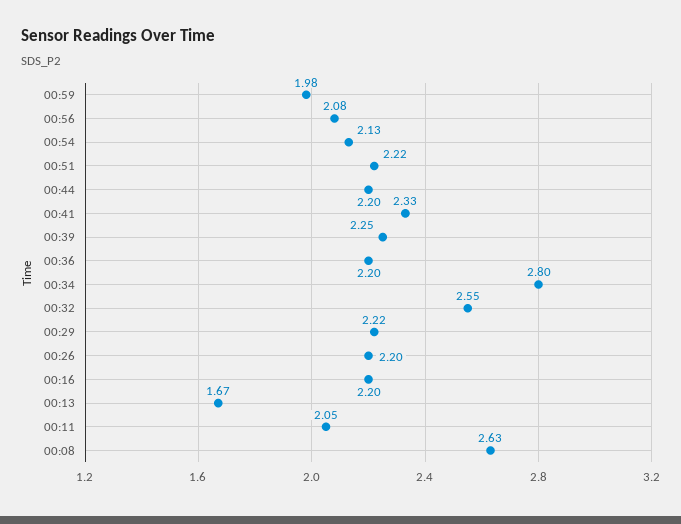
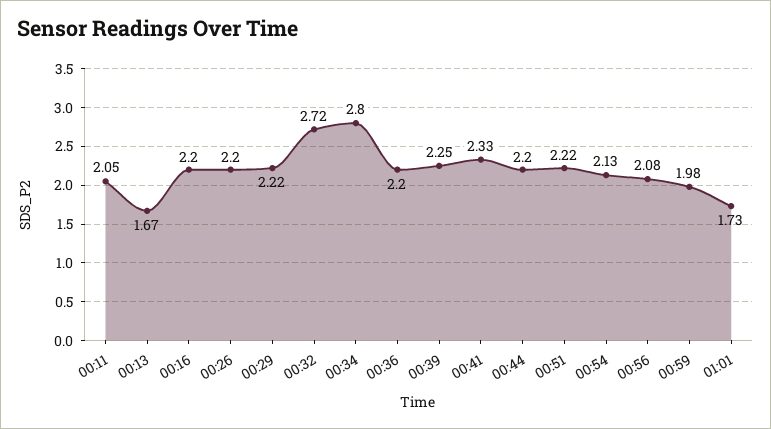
00:32: 2.55 -> 2.72
00:08: 2.63 -> none
01:01: none -> 1.73

